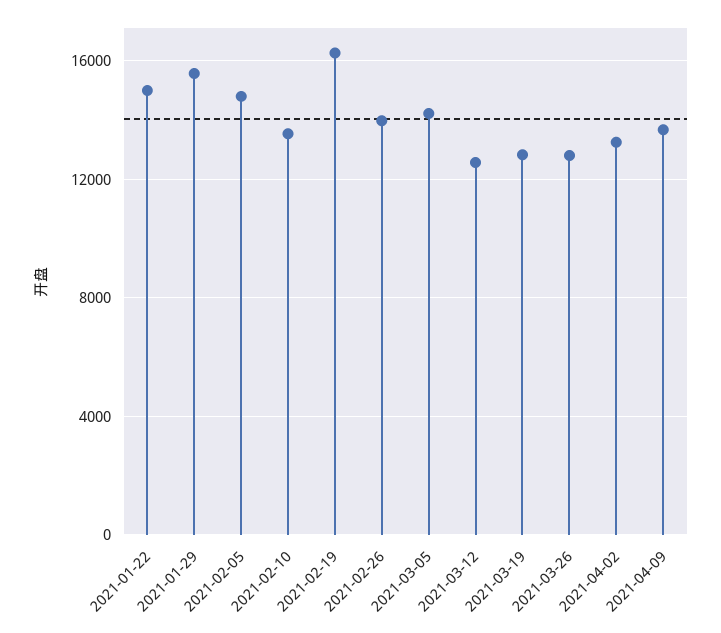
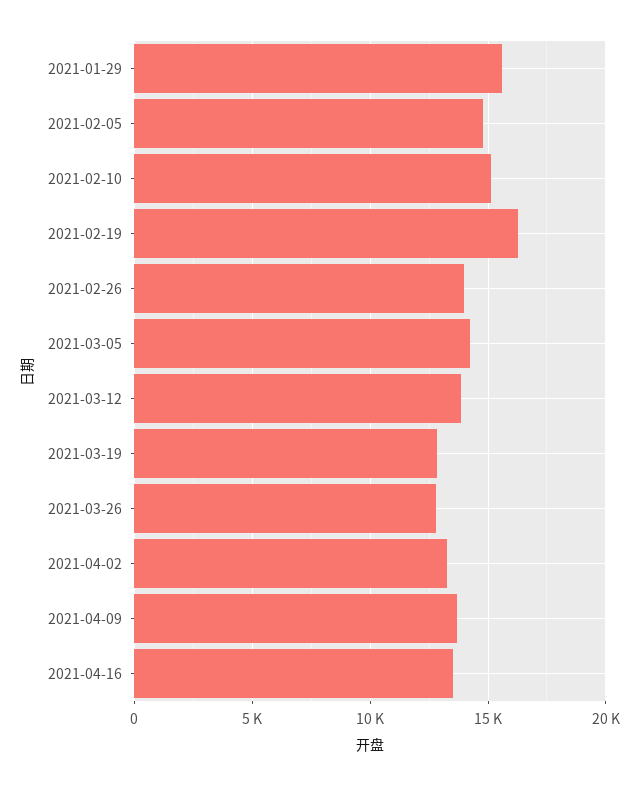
2021-01-22: 15000 -> none
2021-02-10: 13500 -> 15000
2021-03-12: 12500 -> 14000
2021-04-16: none -> 13500

